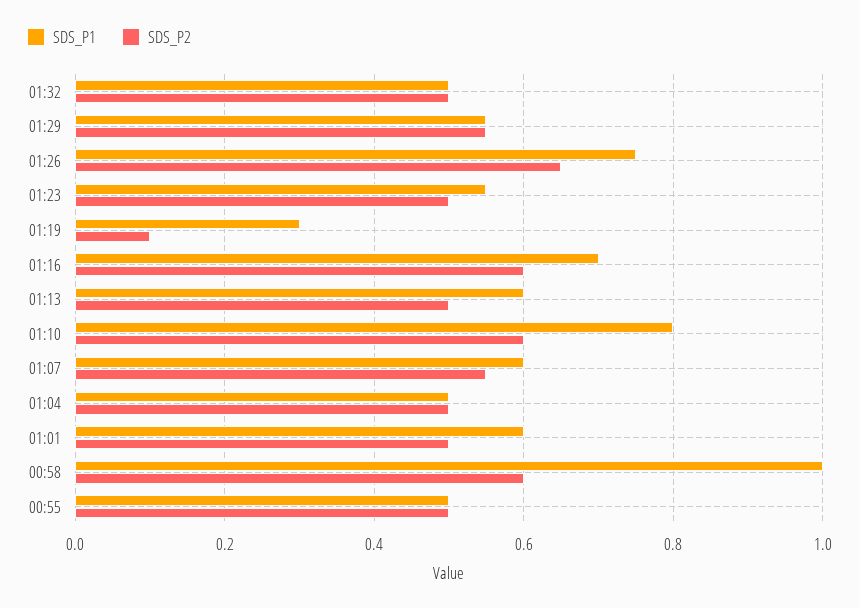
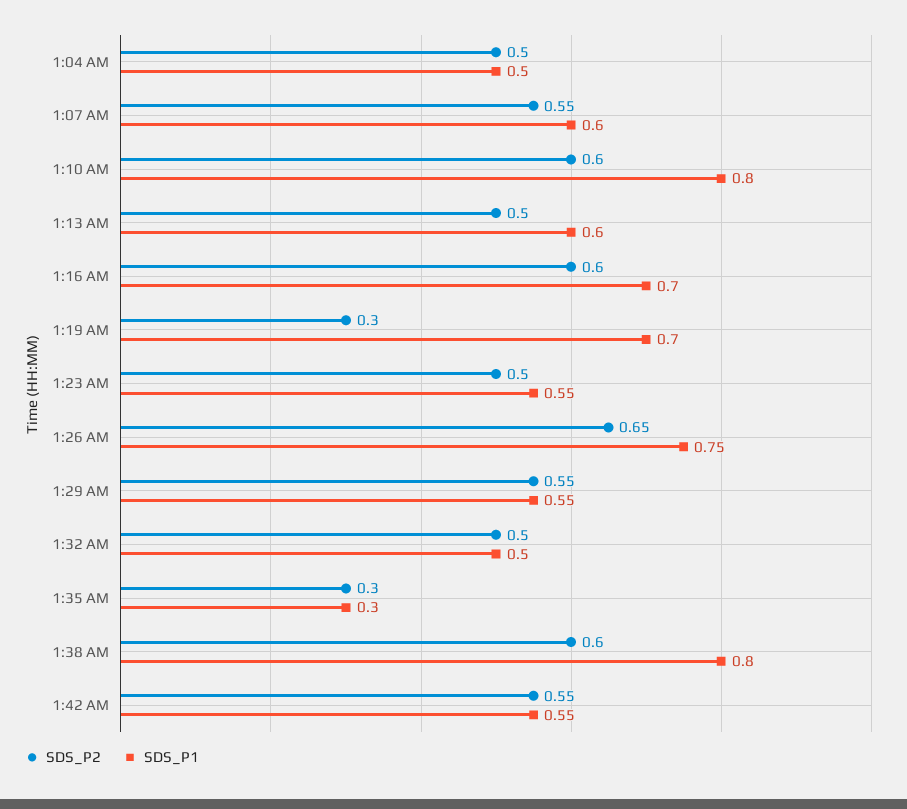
SDS_P1, 01:19: 0.3 -> 0.7
SDS_P2, 01:19: 0.1 -> 0.3
SDS_P1, 01:01: 0.6 -> none
SDS_P2, 01:01: 0.5 -> none
SDS_P1, 00:58: 1 -> none
SDS_P2, 00:58: 0.6 -> none
SDS_P1, 00:55: 0.5 -> none
SDS_P2, 00:55: 0.5 -> none
SDS_P2, 1:35 AM: none -> 0.3
SDS_P1, 1:35 AM: none -> 0.3
SDS_P2, 1:38 AM: none -> 0.6
SDS_P1, 1:38 AM: none -> 0.8
SDS_P2, 1:42 AM: none -> 0.55
SDS_P1, 1:42 AM: none -> 0.55

